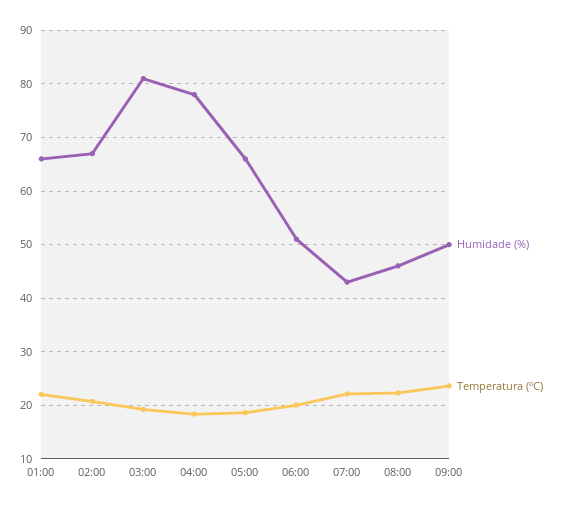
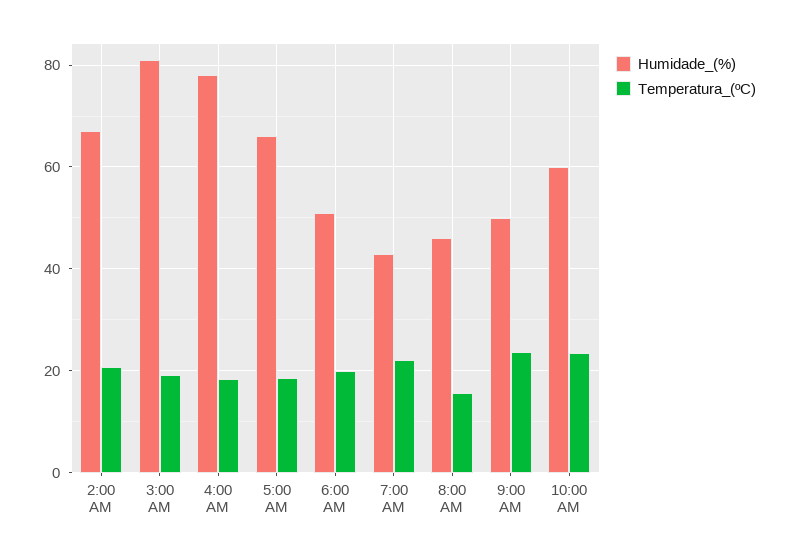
Humidade (%), 01:00: 66 -> none
Temperatura (ºC), 01:00: 22 -> none
Temperatura (ºC), 08:00: 22 -> 16
Humidade (%), 10:00 AM: none -> 60
Temperatura (ºC), 10:00 AM: none -> 24

